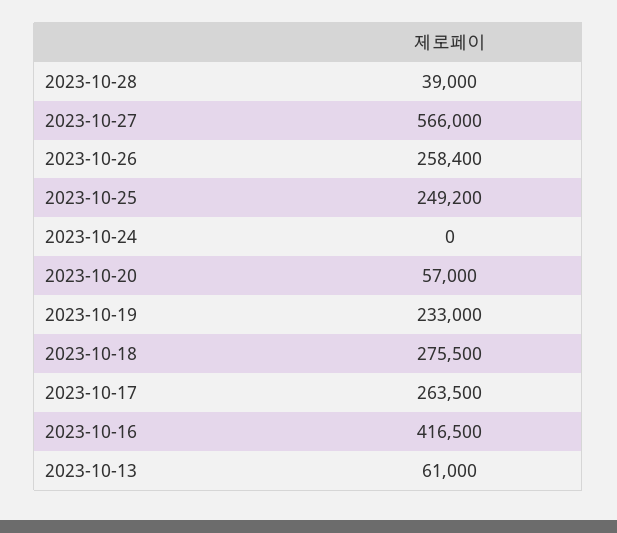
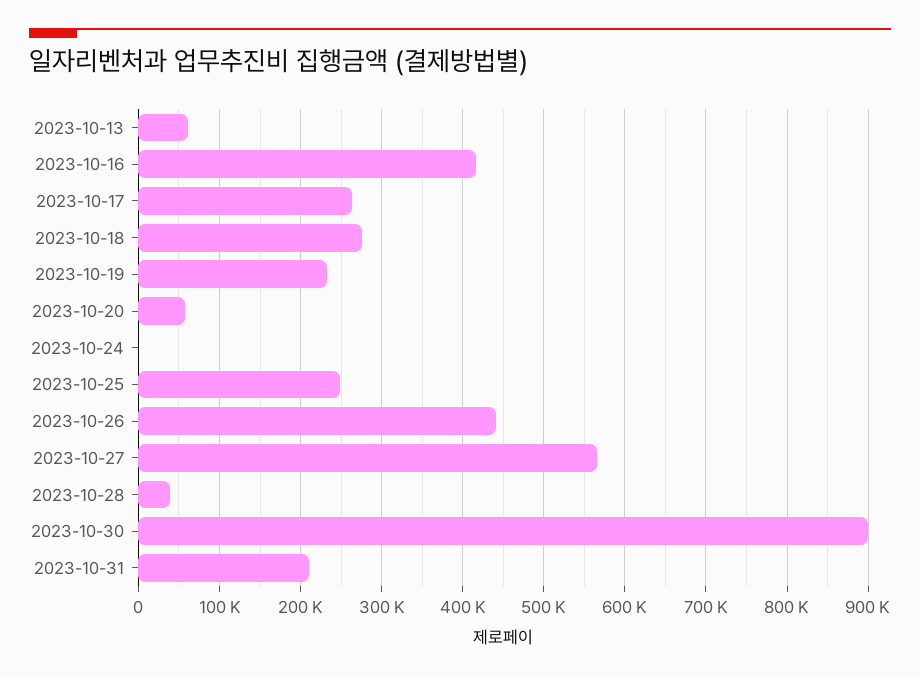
2023-10-26: 258400 -> 440000
2023-10-30: none -> 900000
2023-10-31: none -> 210000

